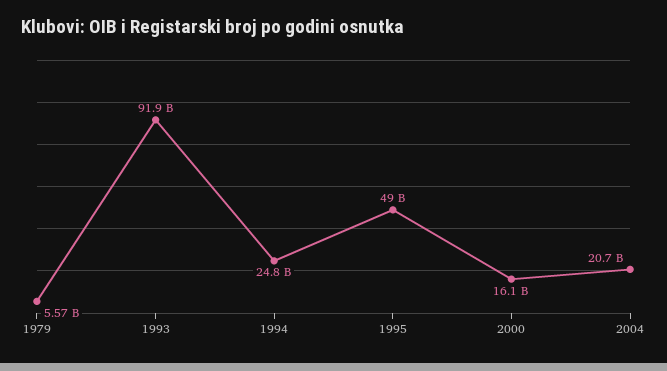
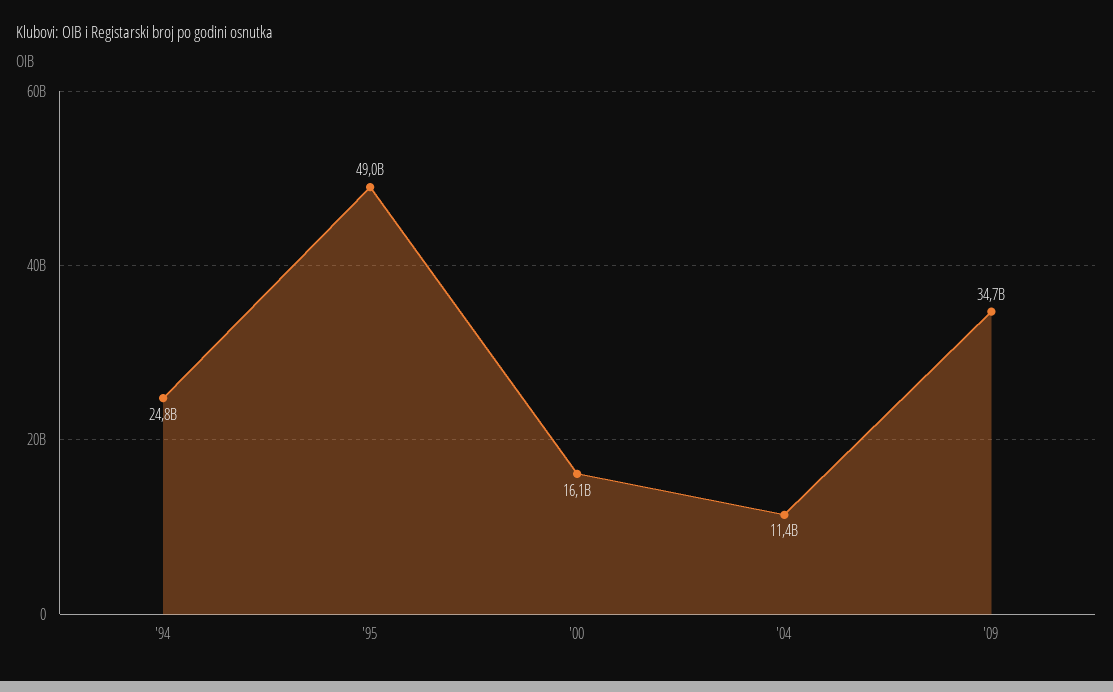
1979: 5570000000 -> none
1993: 91900000000 -> none
2004: 20700000000 -> 11400000000
'09: none -> 34700000000

